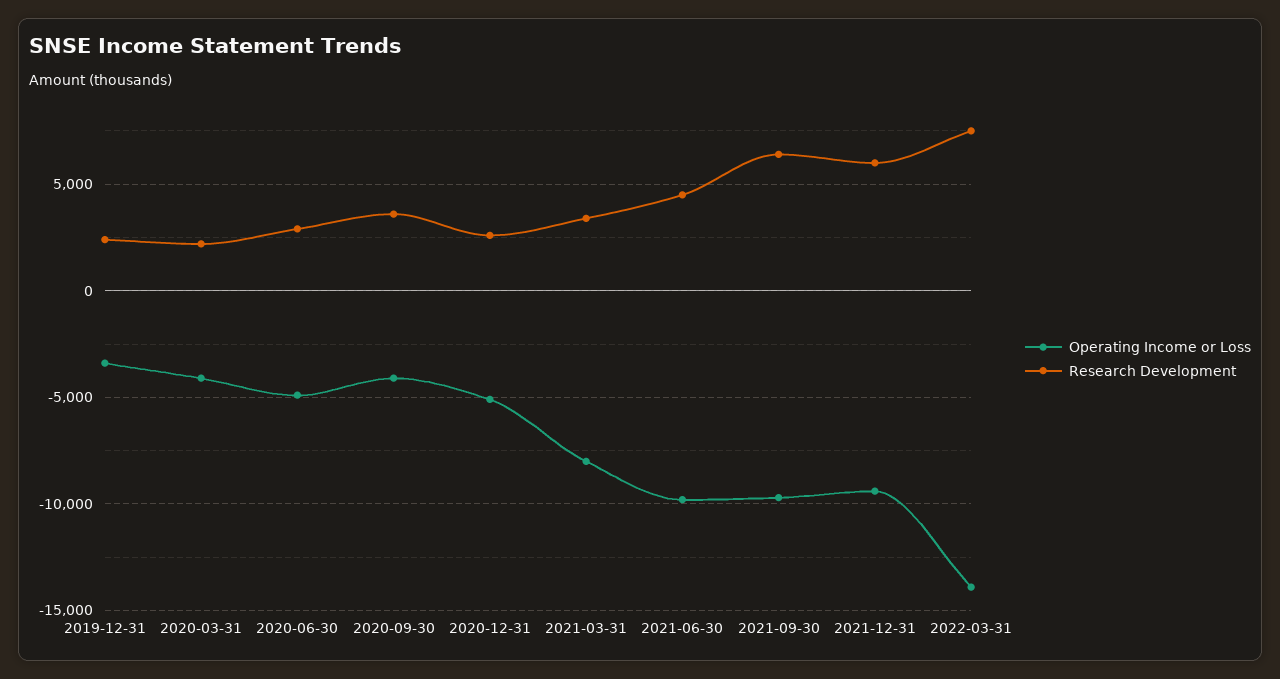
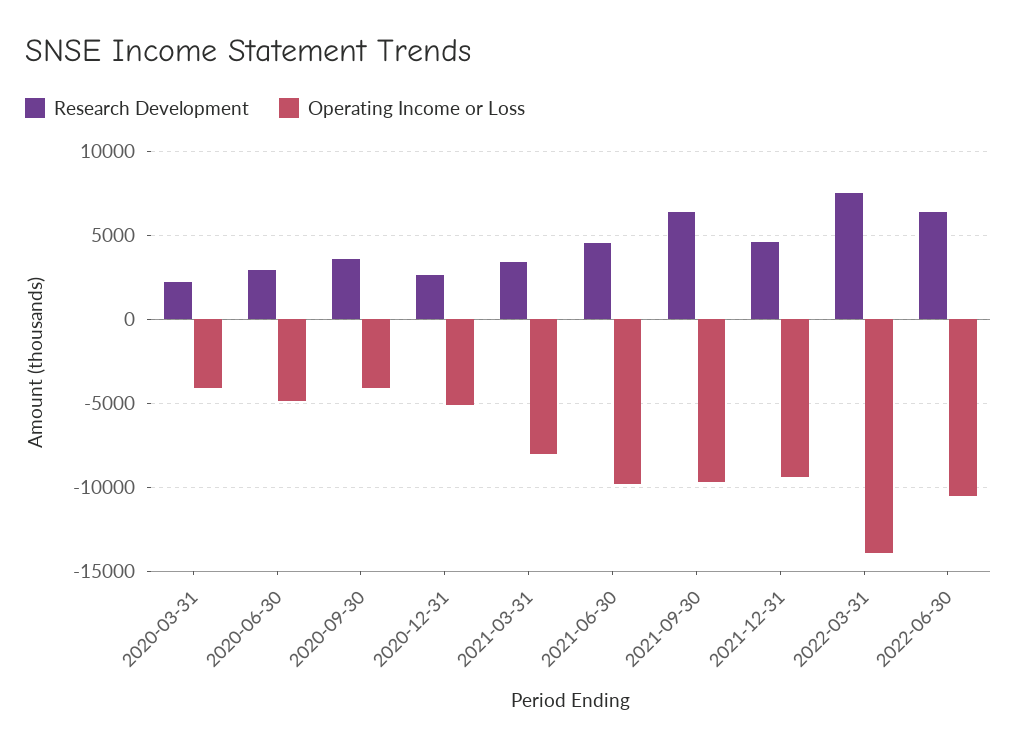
Operating Income or Loss, 2019-12-31: -3500 -> none
Research Development, 2019-12-31: 2500 -> none
Research Development, 2021-12-31: 6000 -> 4500
Research Development, 2022-06-30: none -> 6500
Operating Income or Loss, 2022-06-30: none -> -10500

